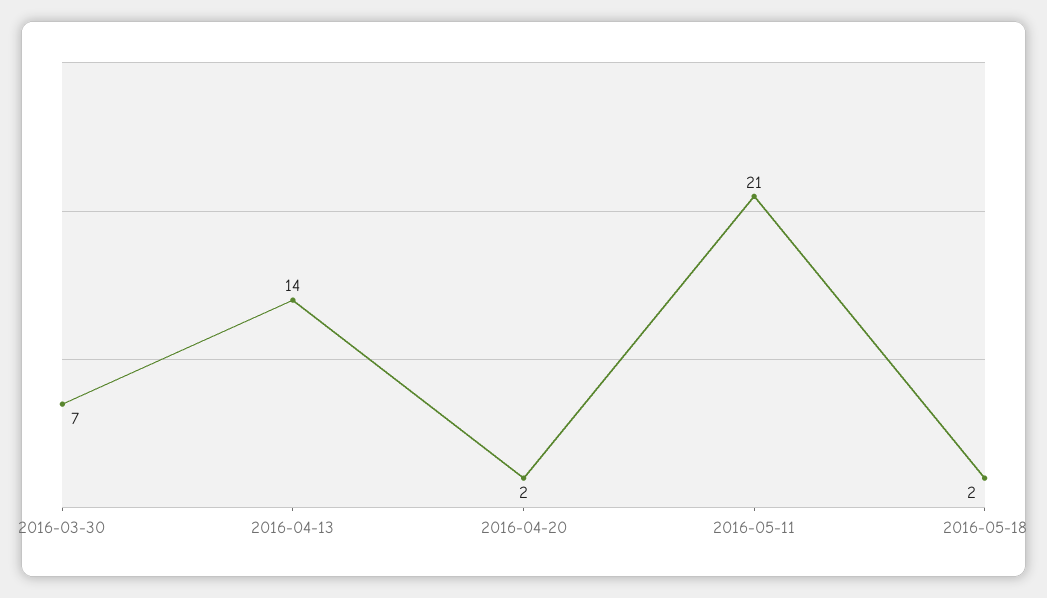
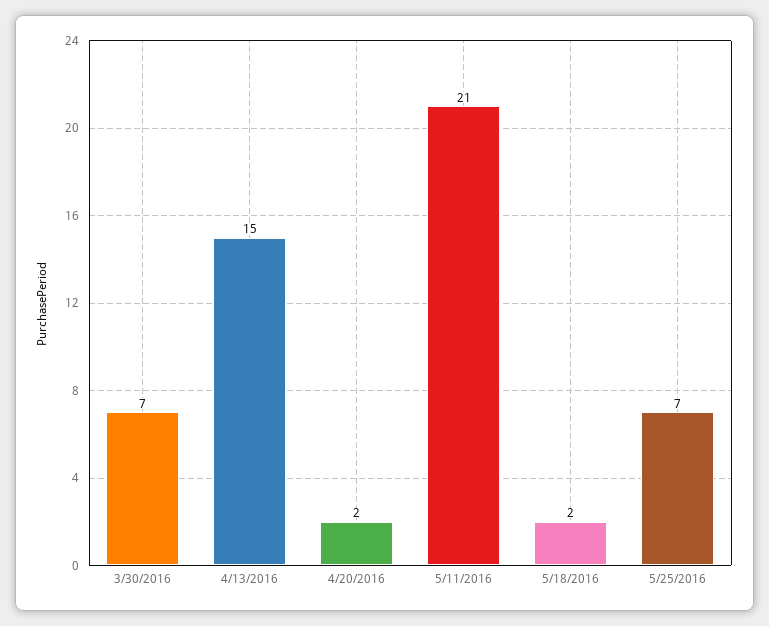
2016-04-13: 14 -> 15
5/25/2016: none -> 7

